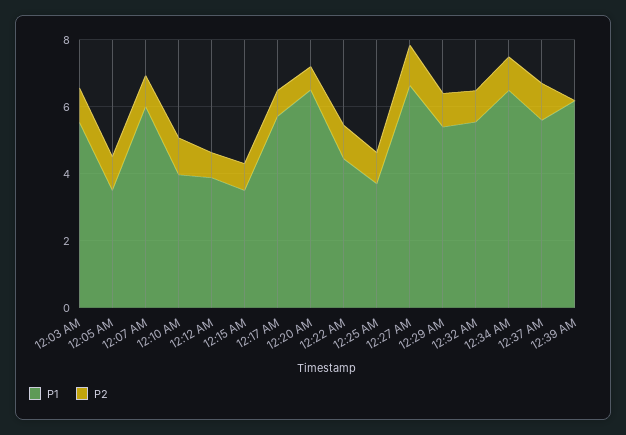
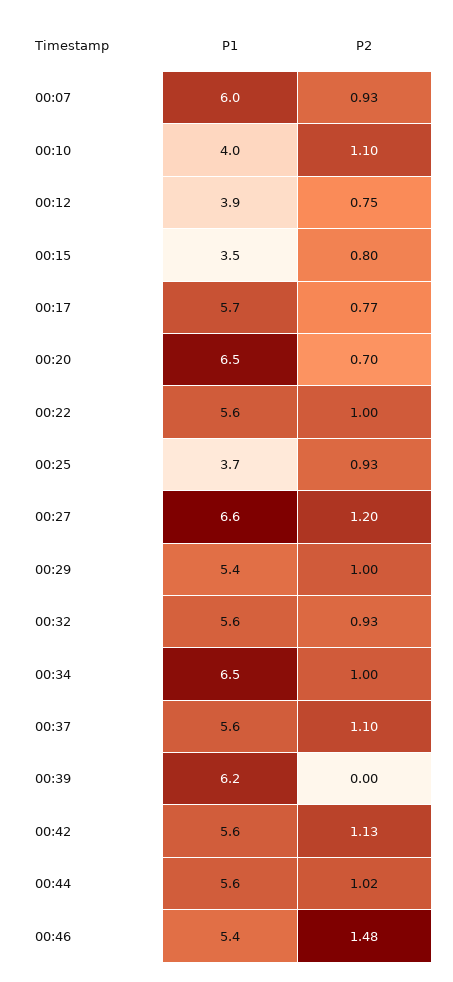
P1, 12:03 AM: 5.5 -> none
P2, 12:03 AM: 1 -> none
P1, 12:05 AM: 3.5 -> none
P2, 12:05 AM: 1 -> none
P1, 12:22 AM: 4.5 -> 5.6
P1, 00:42: none -> 5.6
P2, 00:42: none -> 1.13
P1, 00:44: none -> 5.6
P2, 00:44: none -> 1.02
P1, 00:46: none -> 5.4
P2, 00:46: none -> 1.48

